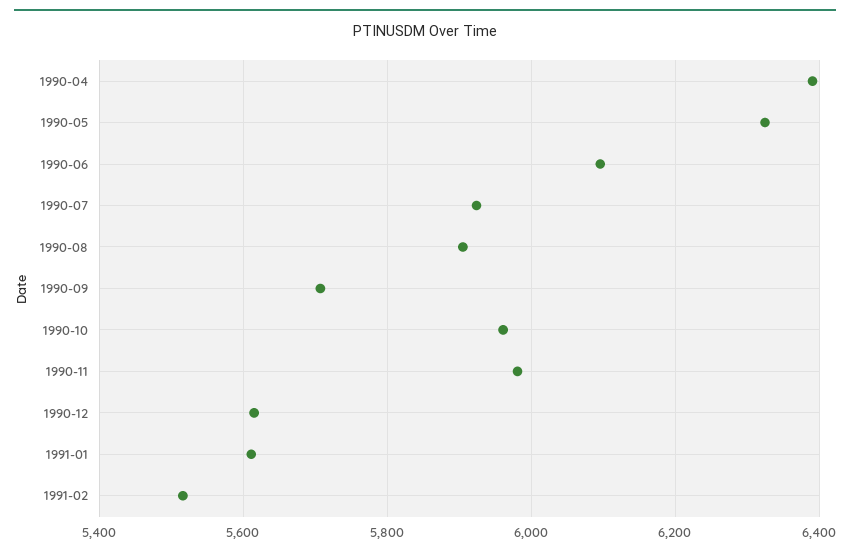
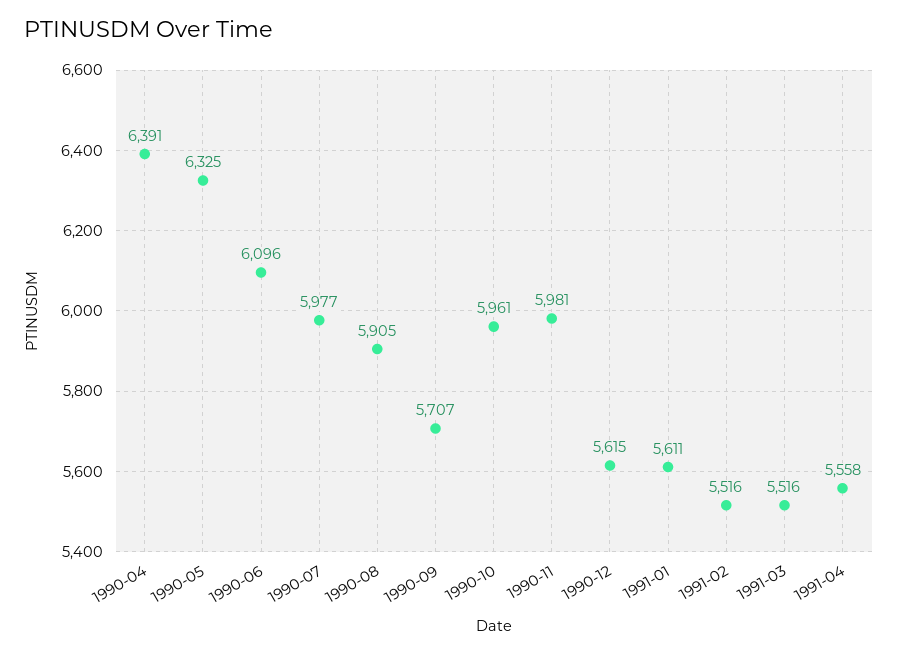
1990-07: 5920 -> 5977
1991-03: none -> 5516
1991-04: none -> 5558

